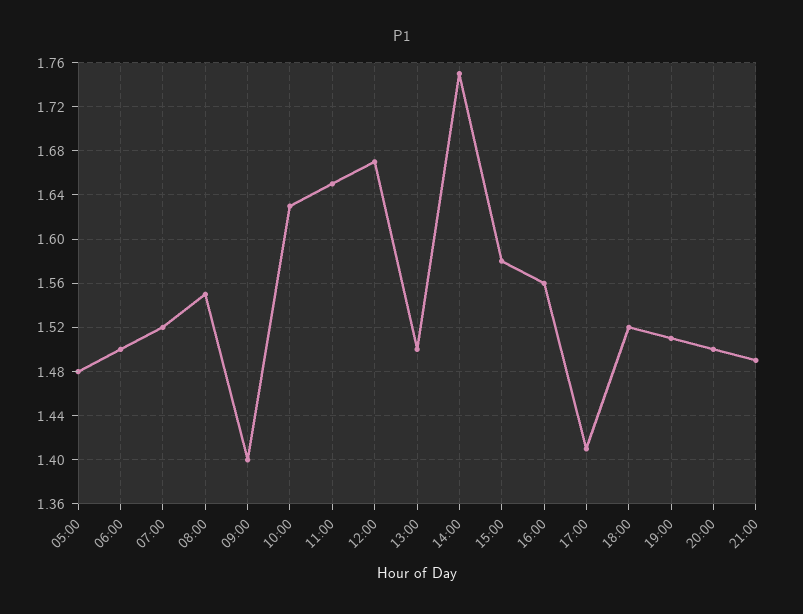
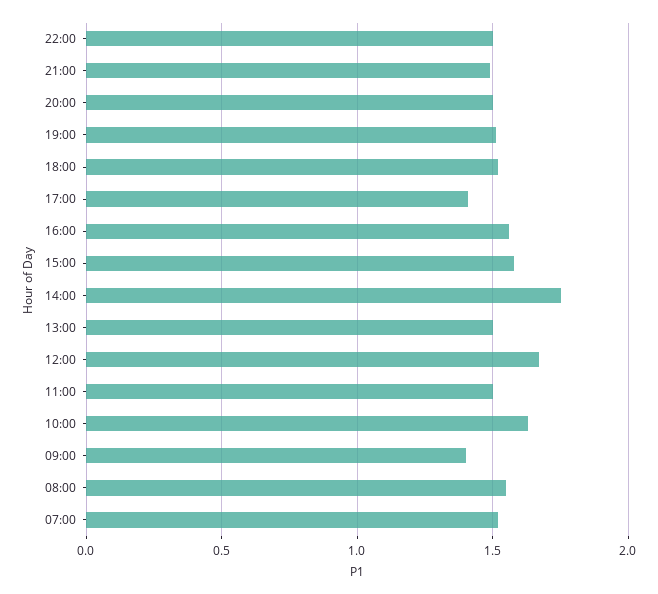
05:00: 1.48 -> none
06:00: 1.5 -> none
11:00: 1.65 -> 1.5
22:00: none -> 1.5

